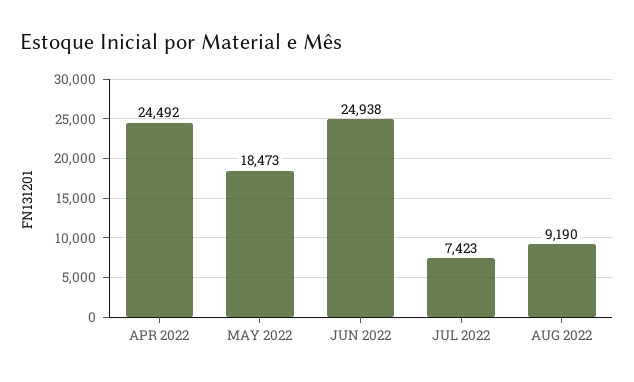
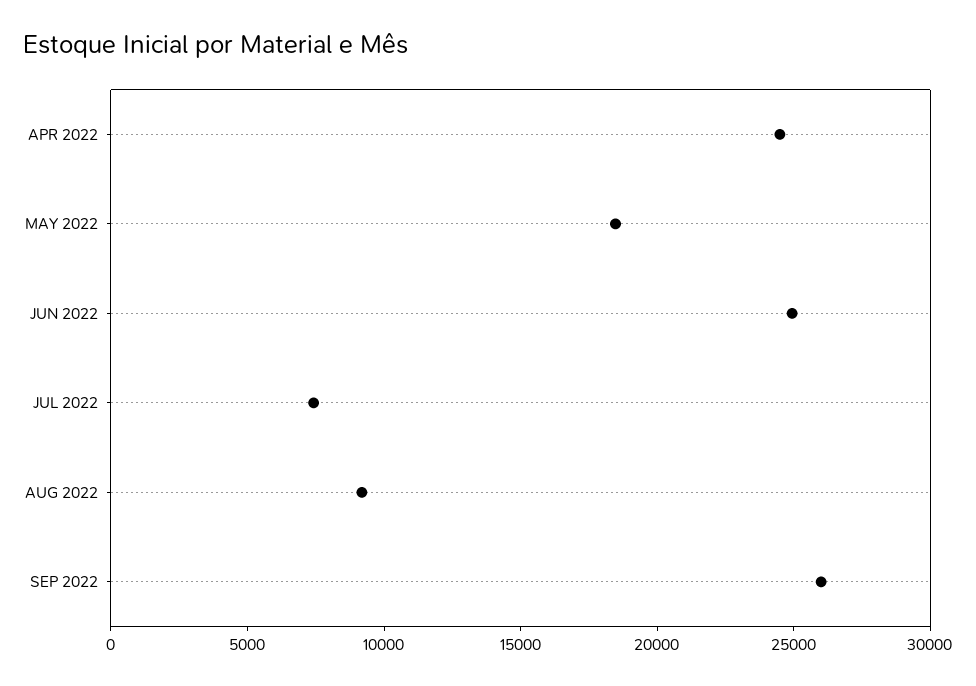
SEP 2022: none -> 26000

